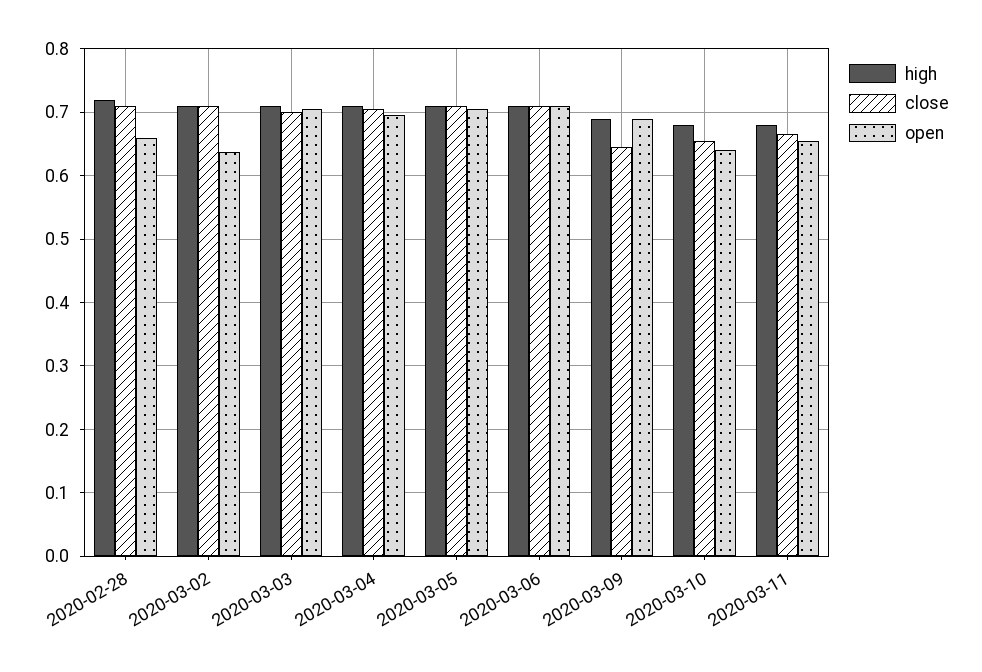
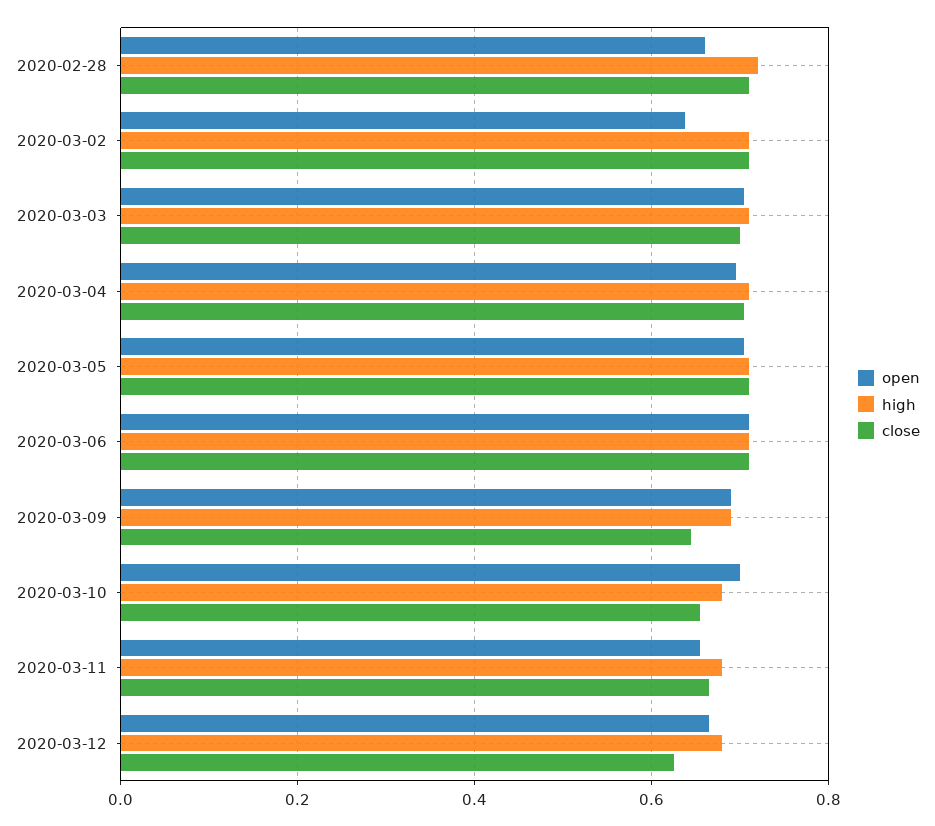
open, 2020-03-10: 0.64 -> 0.7
open, 2020-03-12: none -> 0.66
high, 2020-03-12: none -> 0.68
close, 2020-03-12: none -> 0.62

